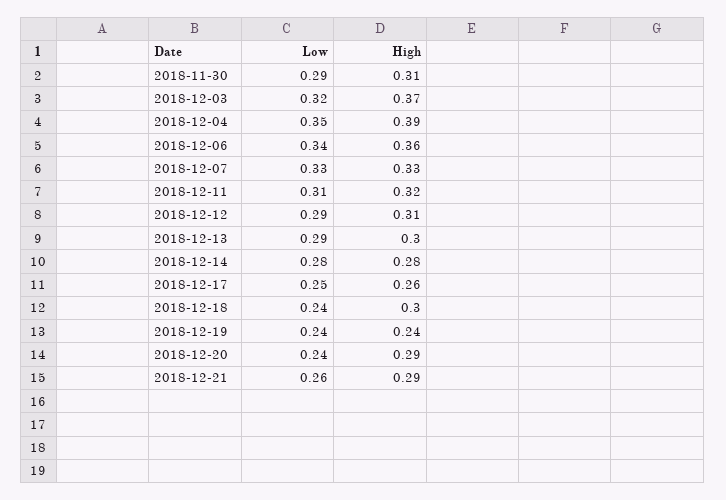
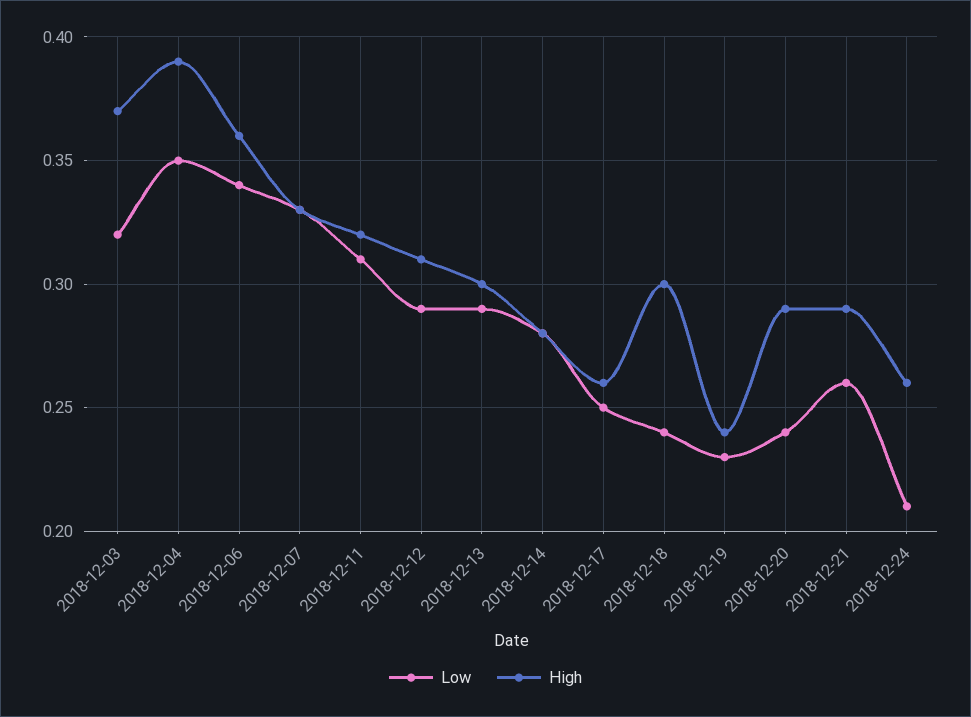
Low, 2018-11-30: 0.29 -> none
High, 2018-11-30: 0.31 -> none
Low, 2018-12-19: 0.24 -> 0.23
Low, 2018-12-24: none -> 0.21
High, 2018-12-24: none -> 0.26

